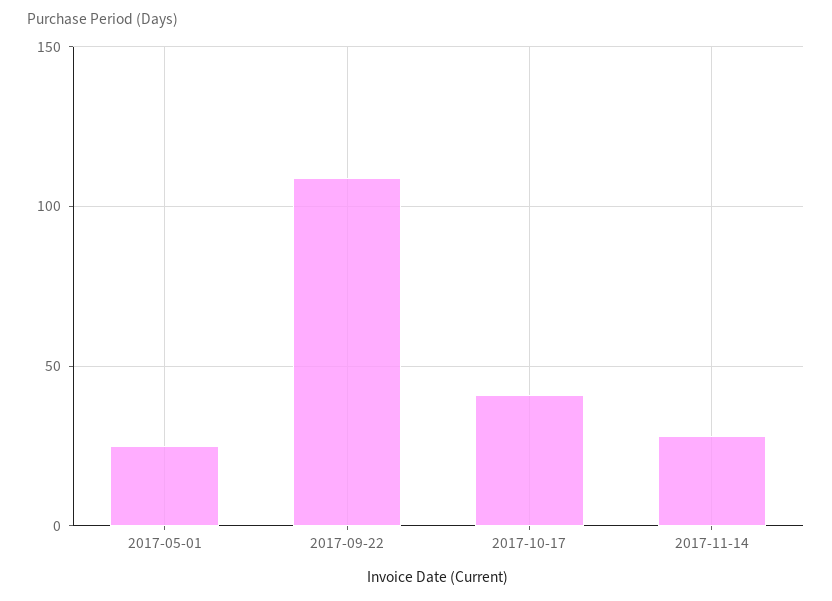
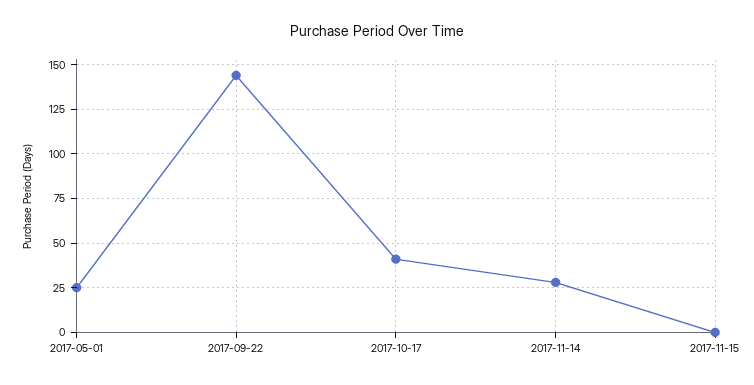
2017-09-22: 110 -> 145
2017-11-15: none -> 0

